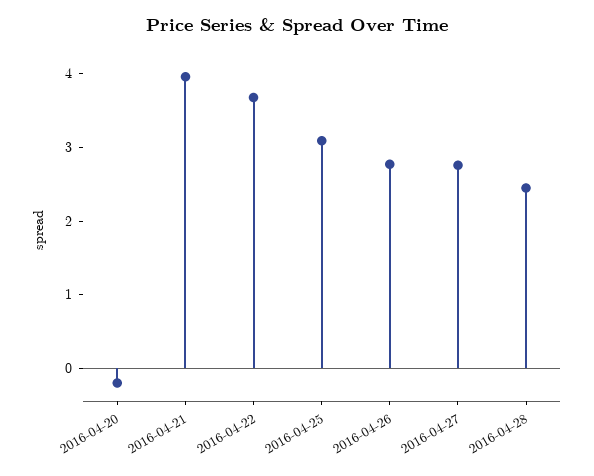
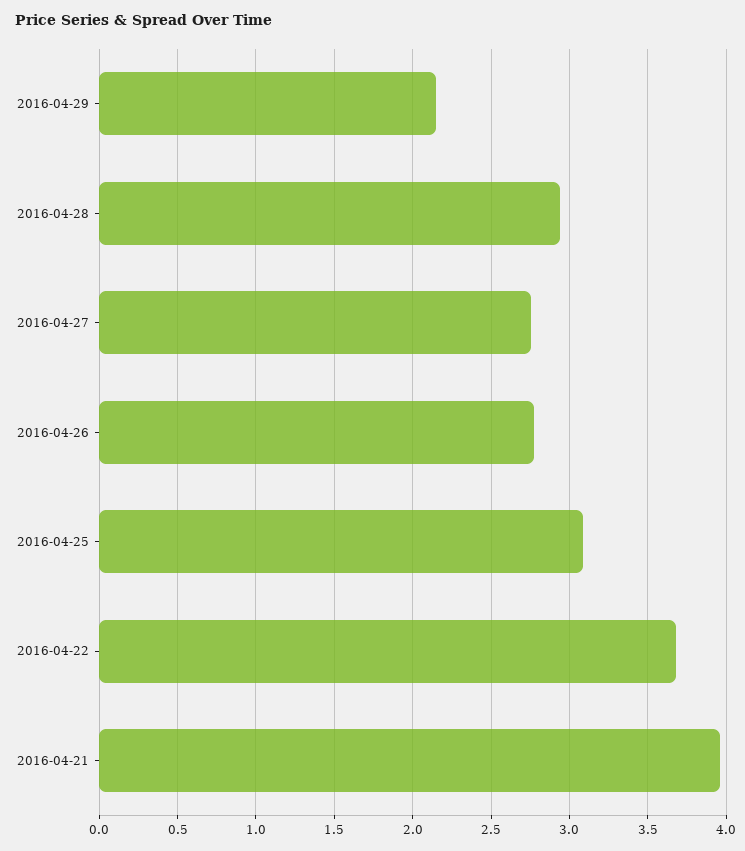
2016-04-20: -0.2 -> none
2016-04-28: 2.4 -> 2.95
2016-04-29: none -> 2.15

